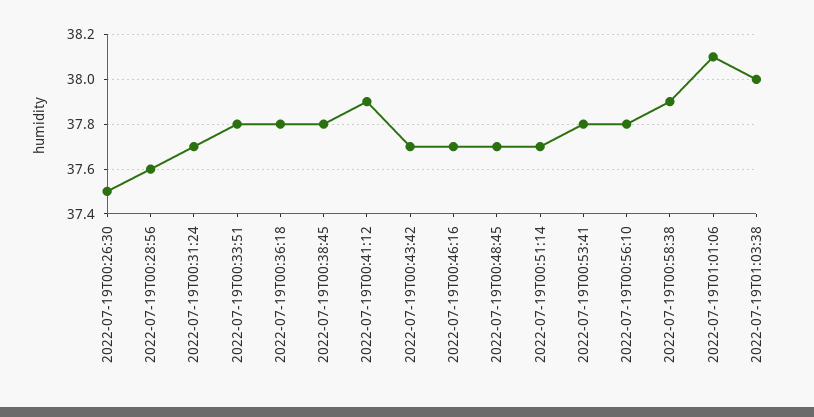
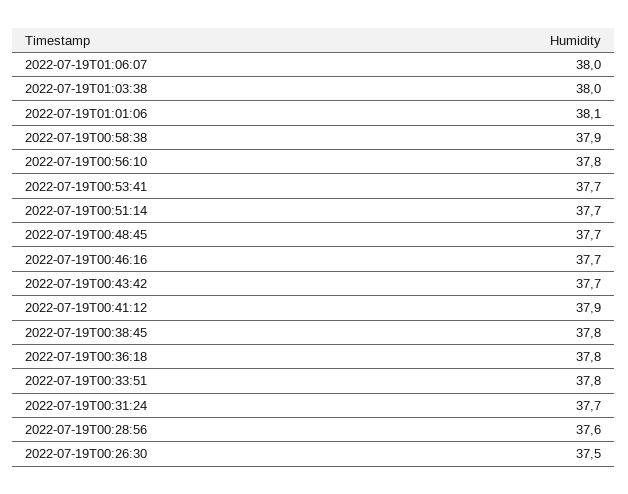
2022-07-19T00:53:41: 37.8 -> 37.7
2022-07-19T01:06:07: none -> 38

